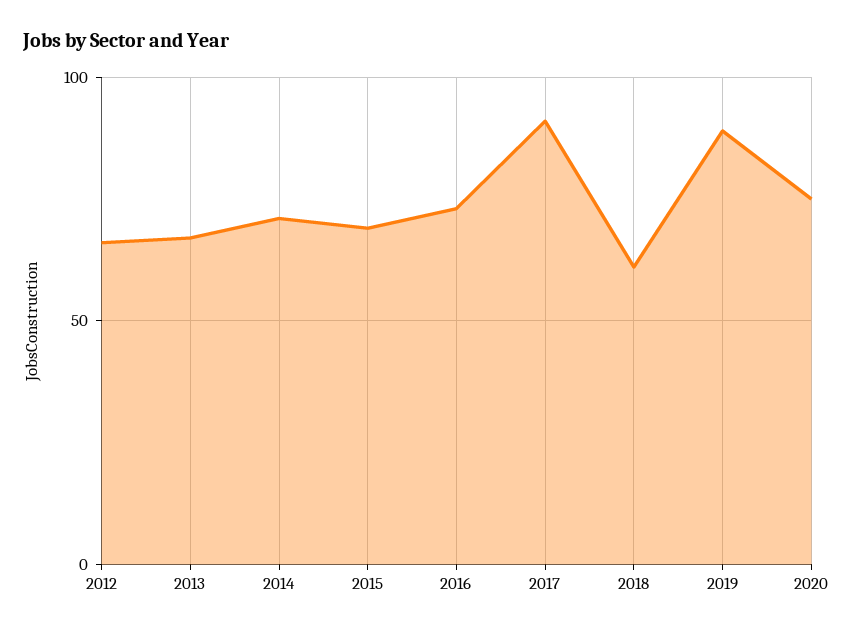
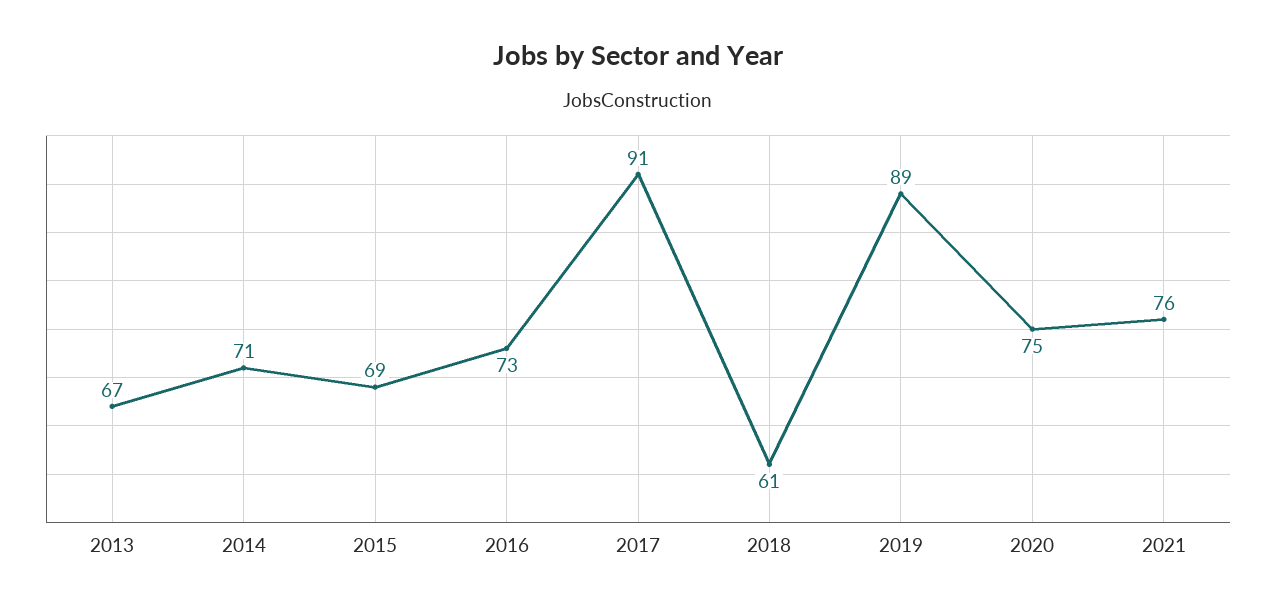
2012: 65 -> none
2021: none -> 76

